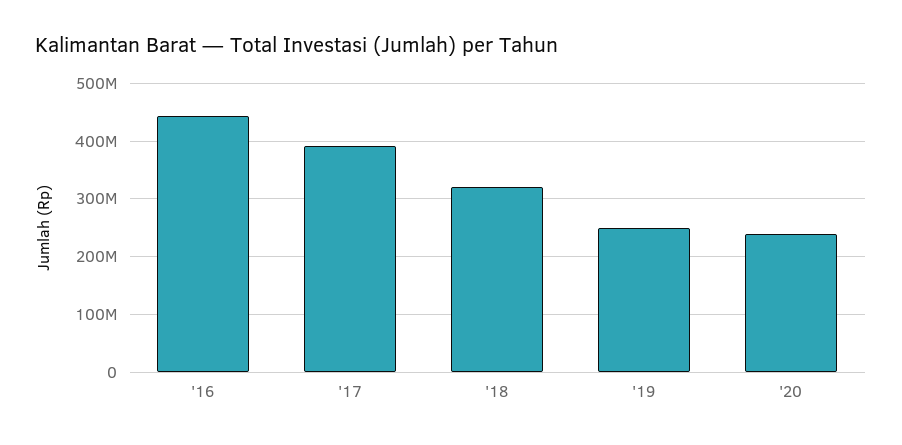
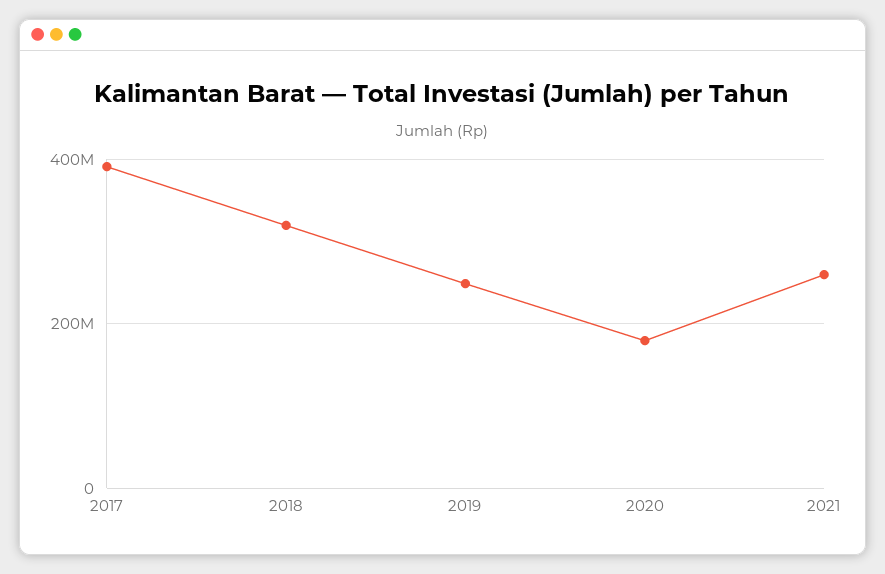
'16: 440000000 -> none
'20: 240000000 -> 180000000
2021: none -> 260000000

